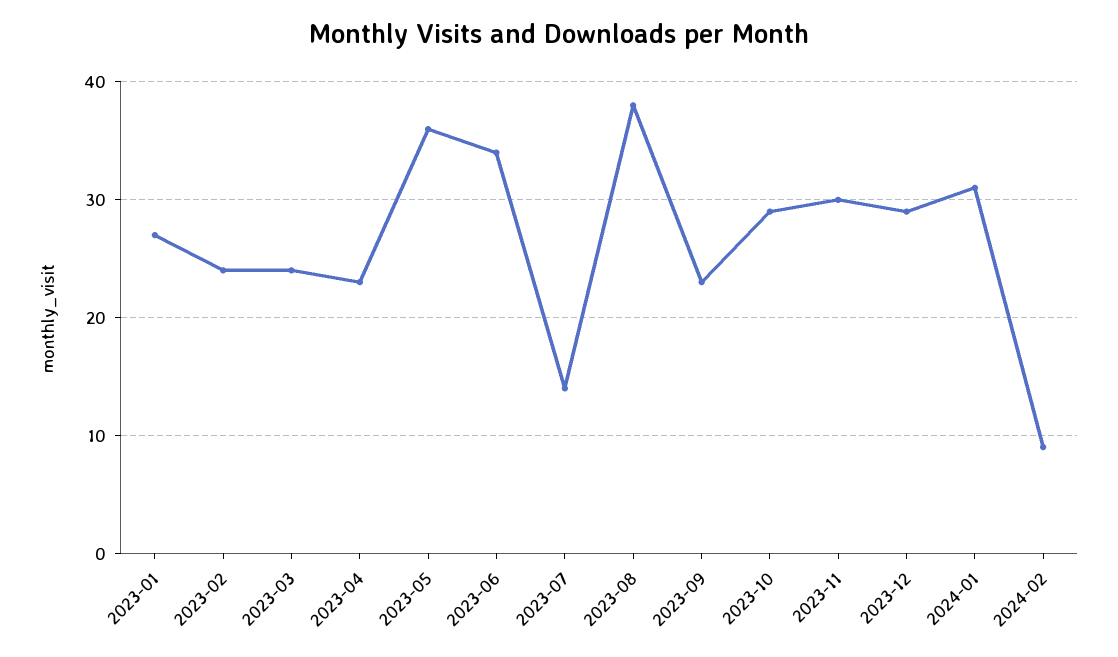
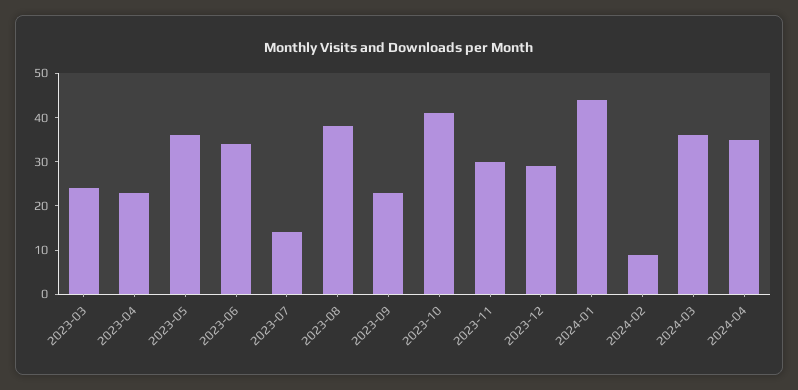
2023-01: 27 -> none
2023-02: 24 -> none
2023-10: 29 -> 40
2024-01: 31 -> 45
2024-03: none -> 35
2024-04: none -> 35

